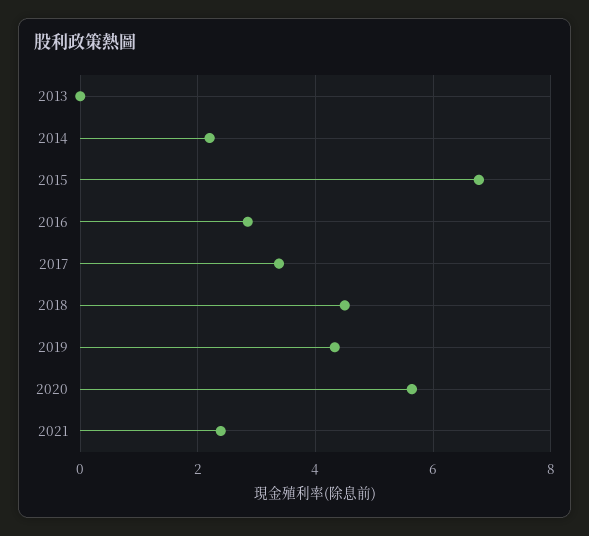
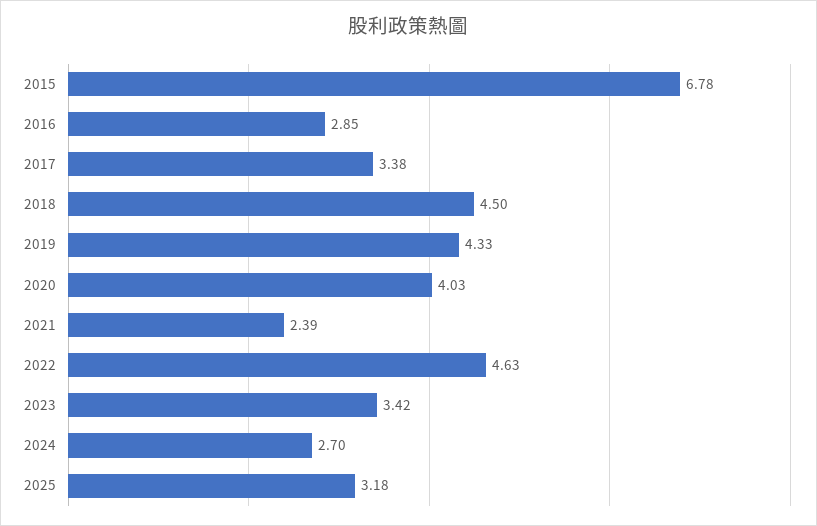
2013: 0 -> none
2014: 2.2 -> none
2020: 5.6 -> 4.03
2022: none -> 4.63
2023: none -> 3.42
2024: none -> 2.7
2025: none -> 3.18

